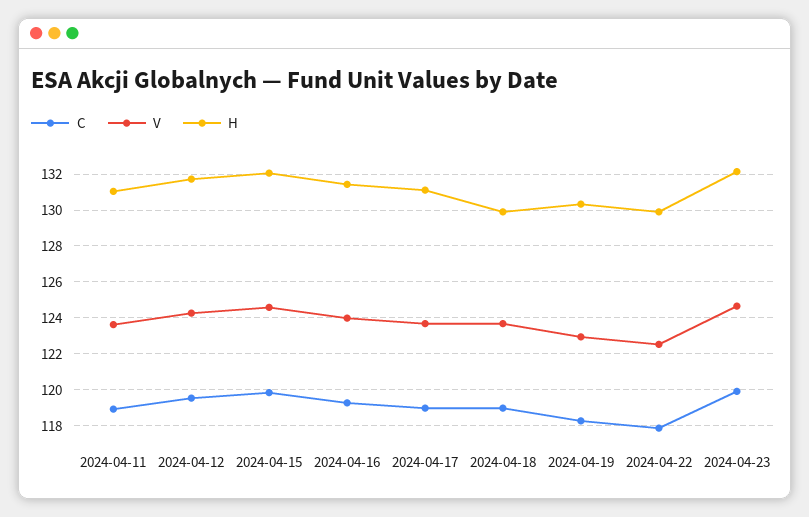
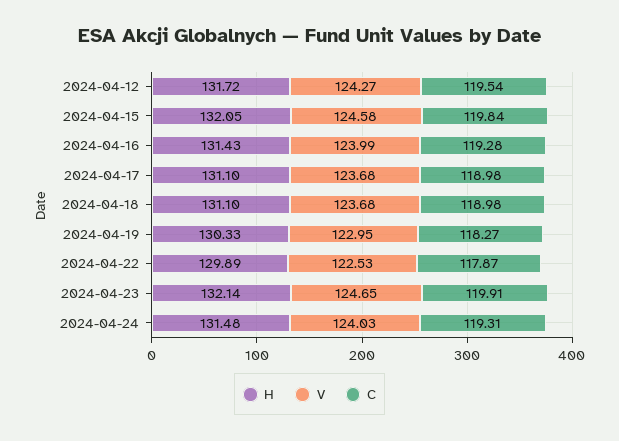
C, 2024-04-11: 119 -> none
V, 2024-04-11: 123.5 -> none
H, 2024-04-11: 131 -> none
H, 2024-04-18: 130 -> 131.1
H, 2024-04-24: none -> 131.48
V, 2024-04-24: none -> 124.03
C, 2024-04-24: none -> 119.31

